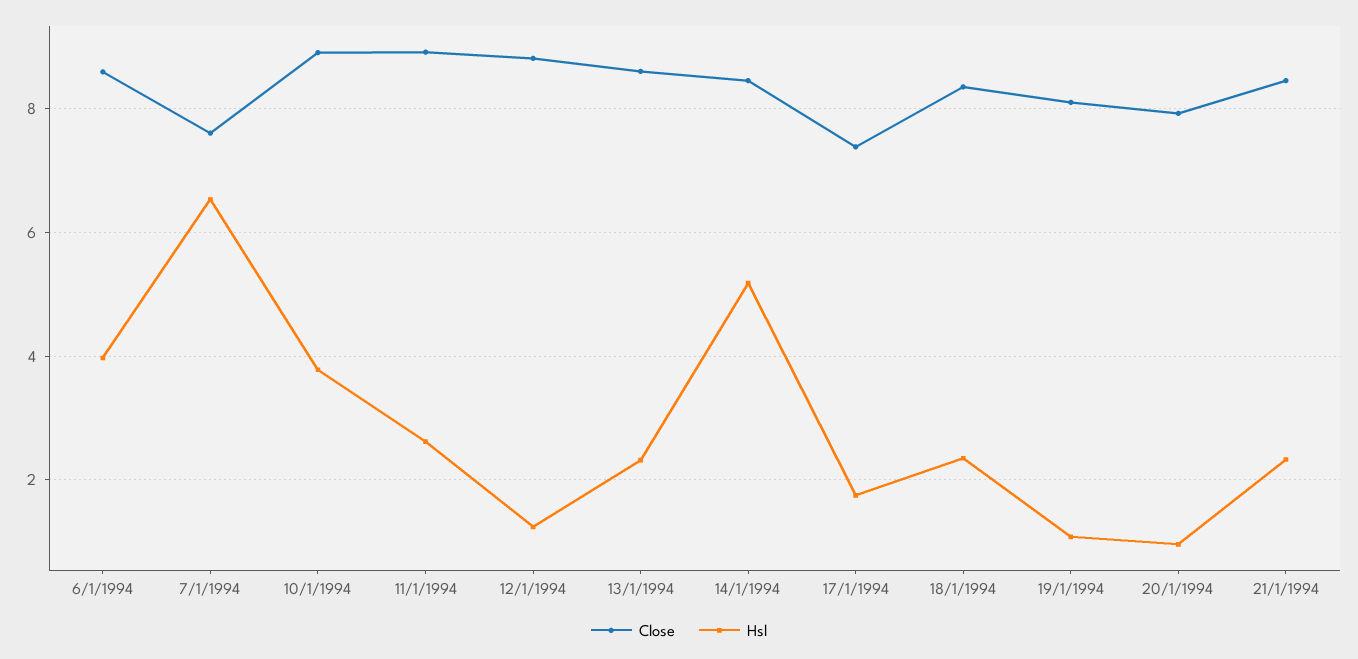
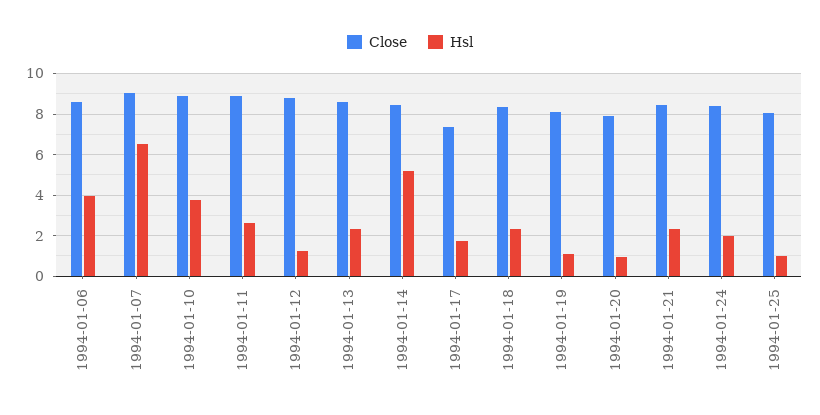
Close, 7/1/1994: 7.6 -> 9
Close, 1994-01-24: none -> 8.5
Hsl, 1994-01-24: none -> 2
Close, 1994-01-25: none -> 8
Hsl, 1994-01-25: none -> 1

